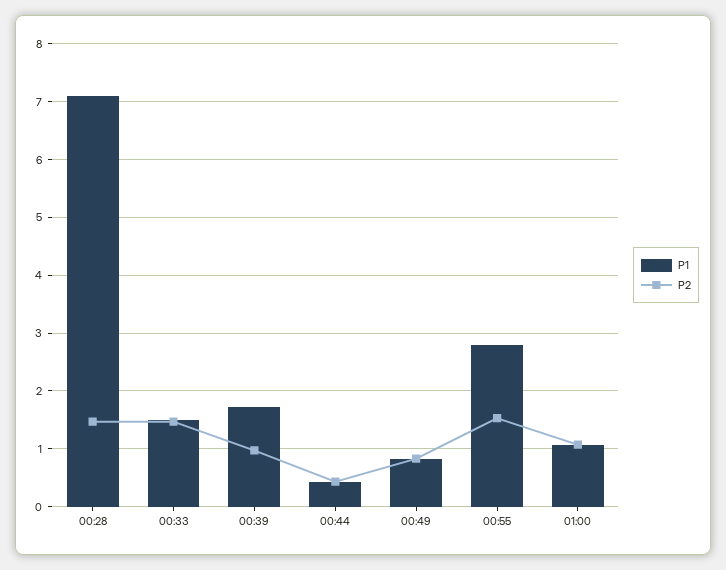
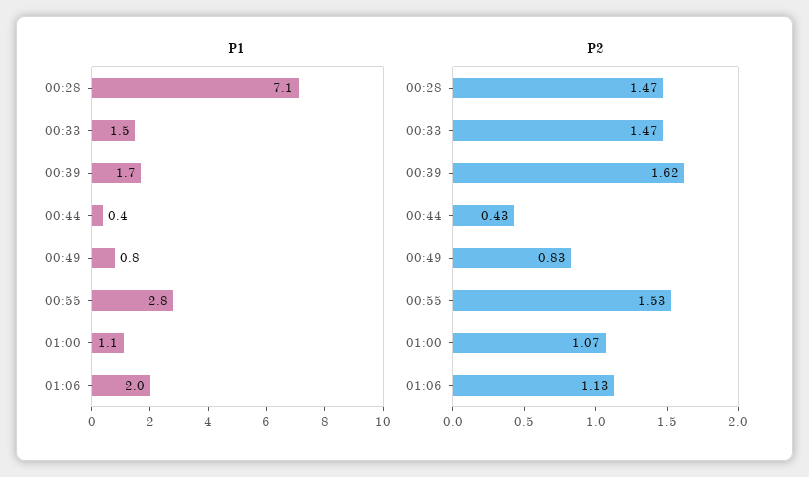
P2, 00:39: 1 -> 1.62
P1, 01:06: none -> 2
P2, 01:06: none -> 1.13

